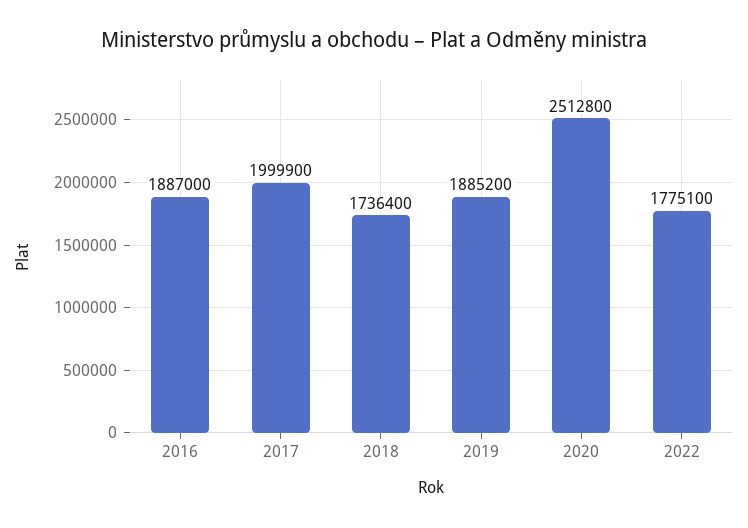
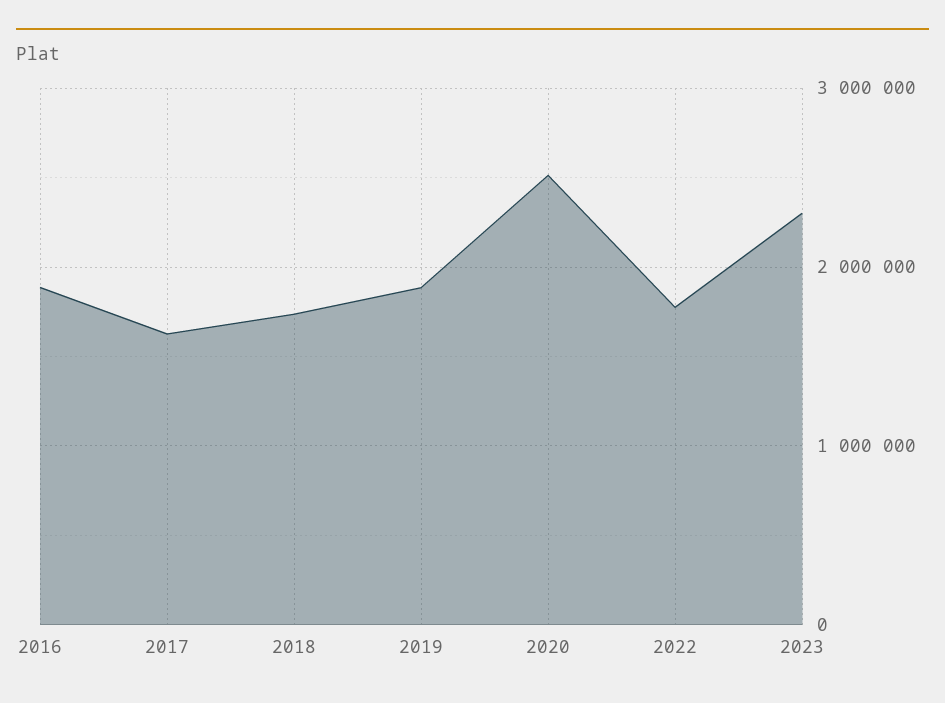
2017: 1999900 -> 1600000
2023: none -> 2300000

